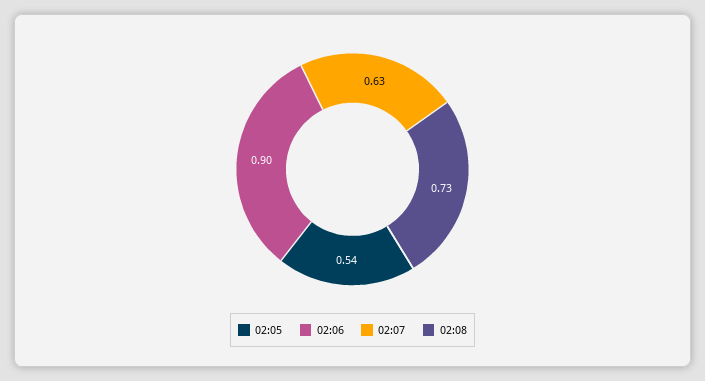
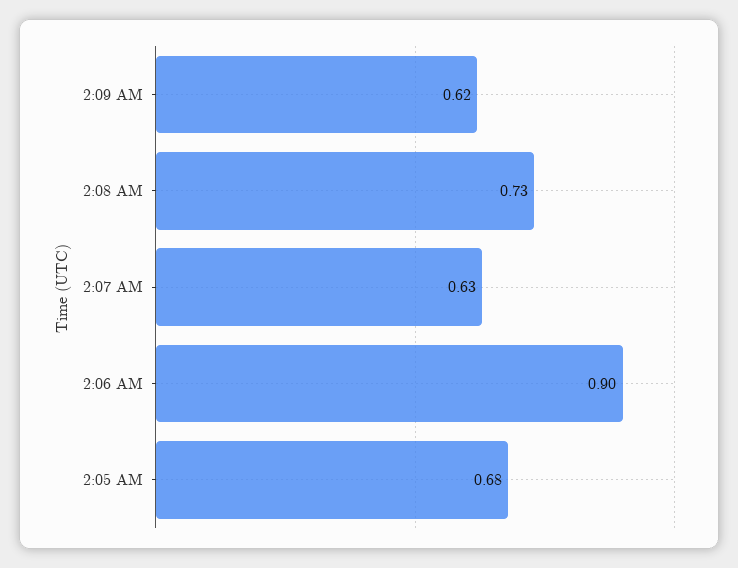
02:05: 0.54 -> 0.68
2:09 AM: none -> 0.62

